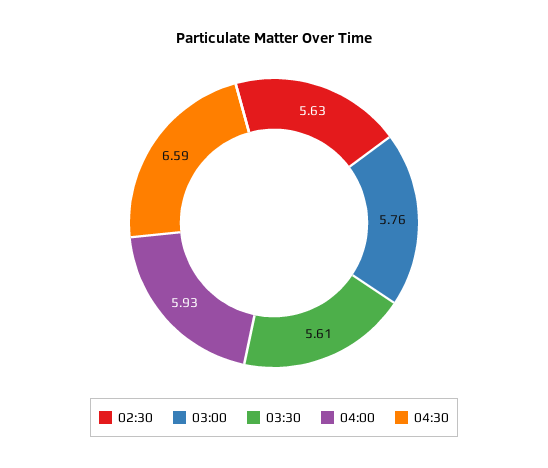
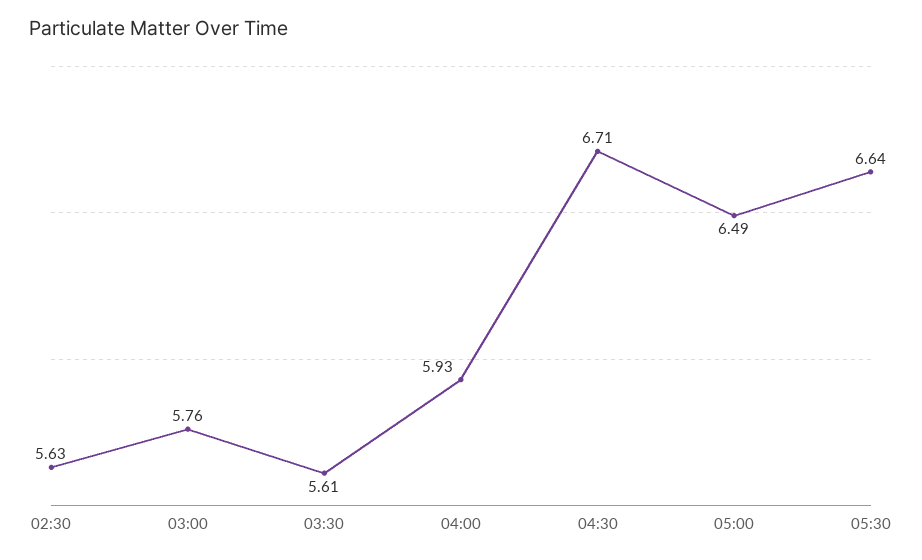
04:30: 6.59 -> 6.71
05:00: none -> 6.49
05:30: none -> 6.64

